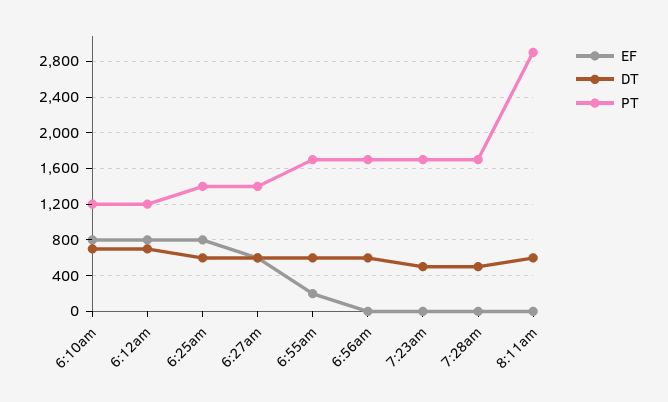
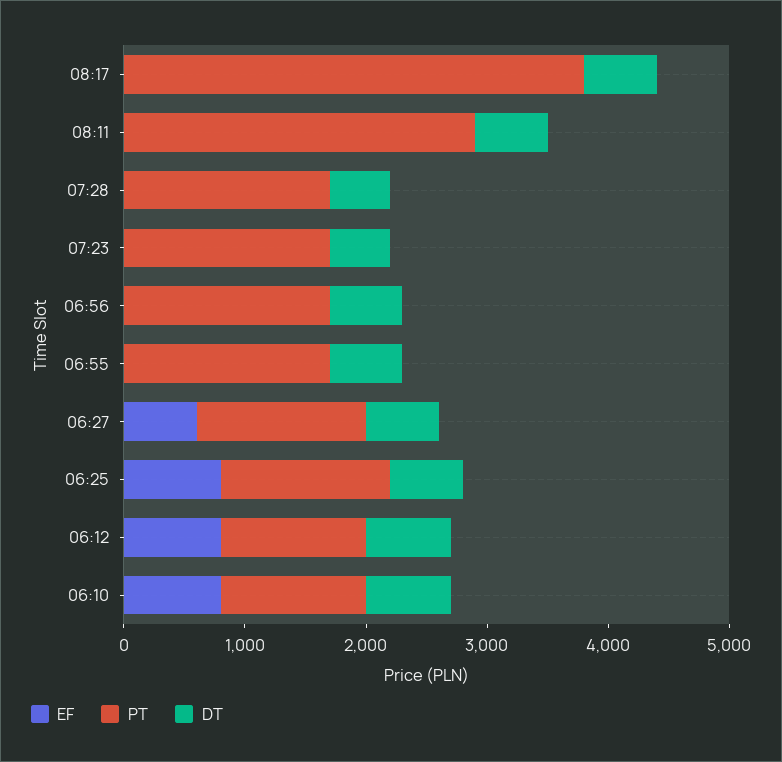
EF, 6:55am: 200 -> 0
EF, 08:17: none -> 0
PT, 08:17: none -> 3800
DT, 08:17: none -> 600

